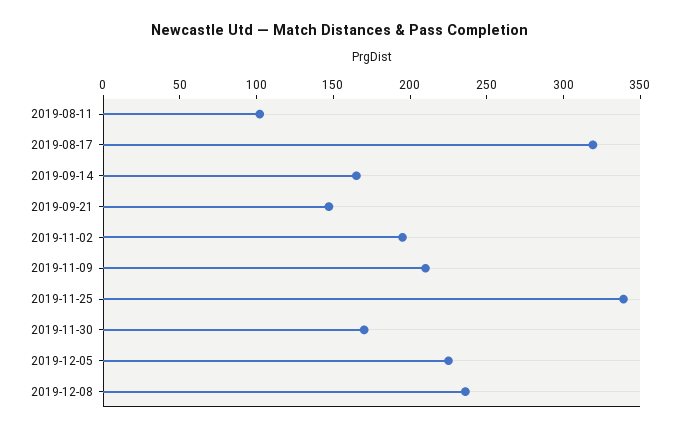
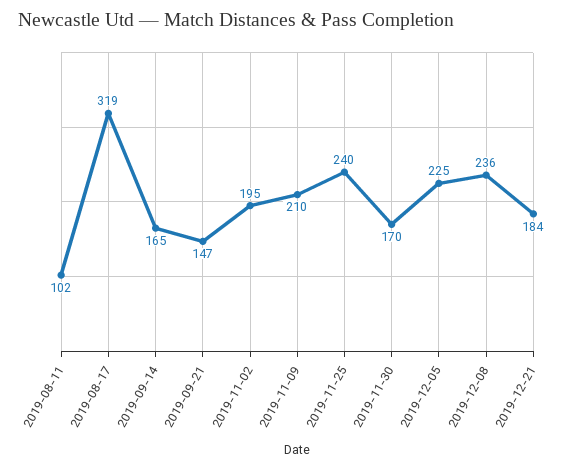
2019-11-25: 340 -> 240
2019-12-21: none -> 184

